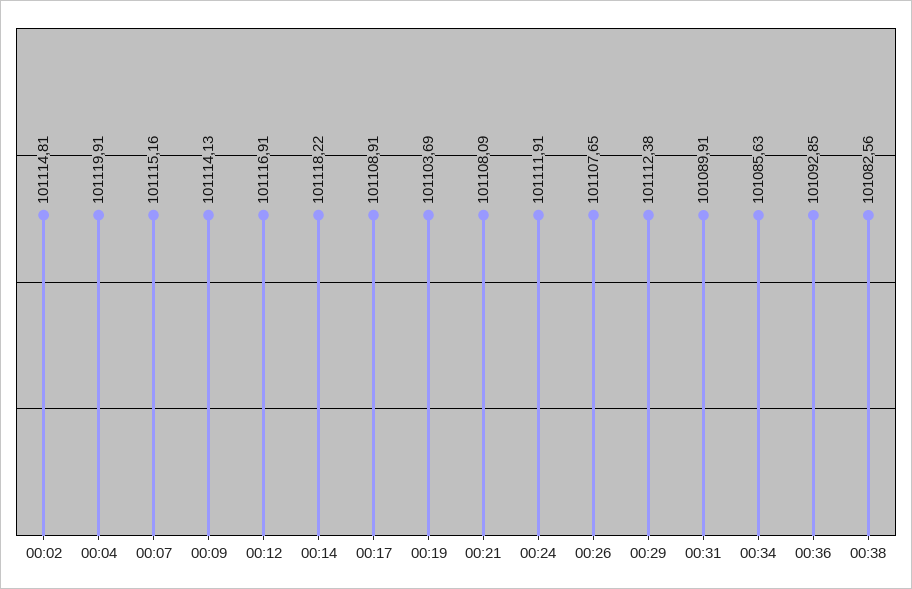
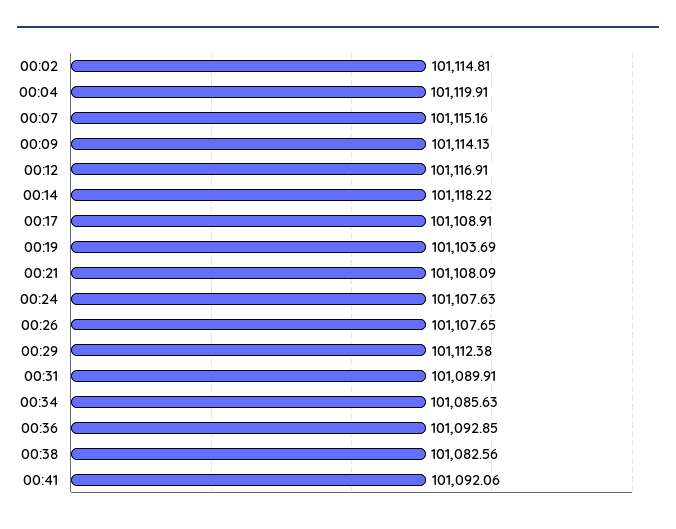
00:24: 101111.91 -> 101107.63
00:41: none -> 101092.06

